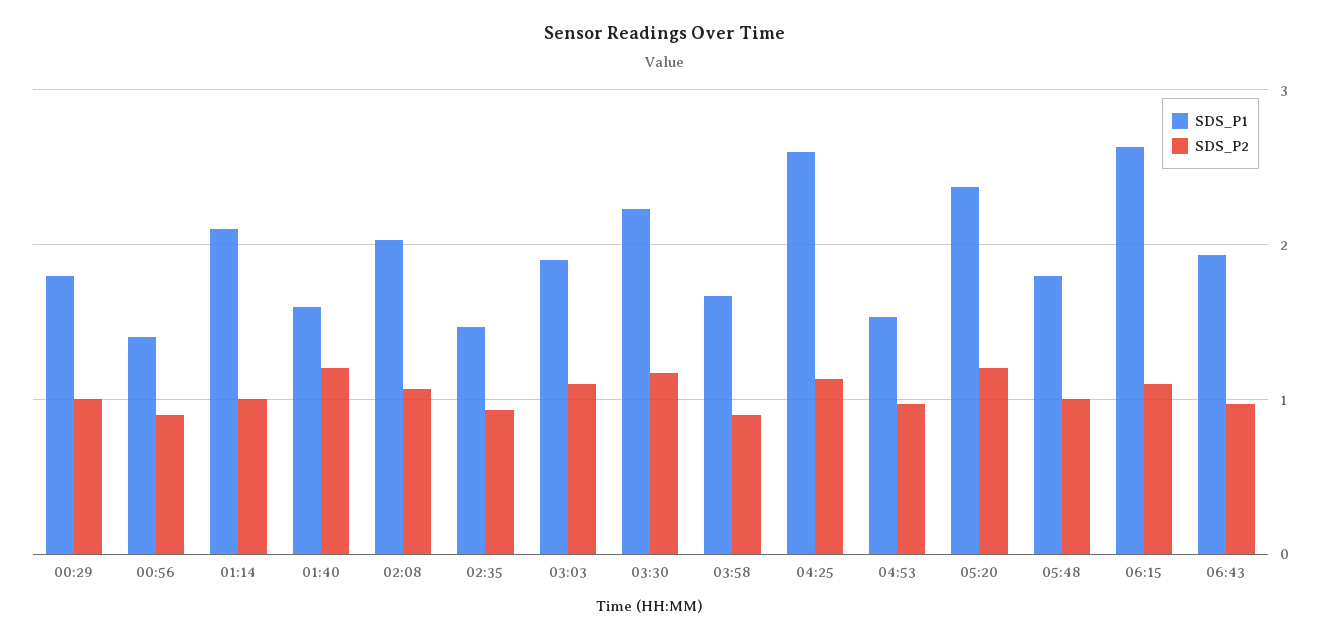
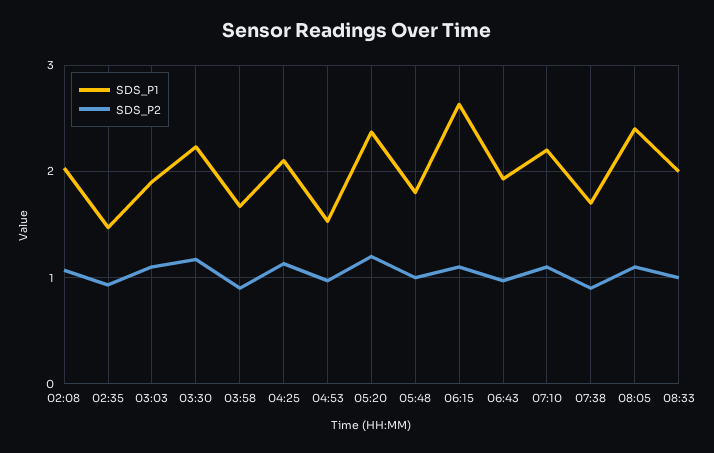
SDS_P1, 00:29: 1.8 -> none
SDS_P2, 00:29: 1 -> none
SDS_P1, 00:56: 1.4 -> none
SDS_P2, 00:56: 0.9 -> none
SDS_P1, 01:14: 2.1 -> none
SDS_P2, 01:14: 1 -> none
SDS_P1, 01:40: 1.6 -> none
SDS_P2, 01:40: 1.2 -> none
SDS_P1, 04:25: 2.6 -> 2.1
SDS_P1, 07:10: none -> 2.2
SDS_P2, 07:10: none -> 1.1
SDS_P1, 07:38: none -> 1.7
SDS_P2, 07:38: none -> 0.9
SDS_P1, 08:05: none -> 2.4
SDS_P2, 08:05: none -> 1.1
SDS_P1, 08:33: none -> 2
SDS_P2, 08:33: none -> 1

